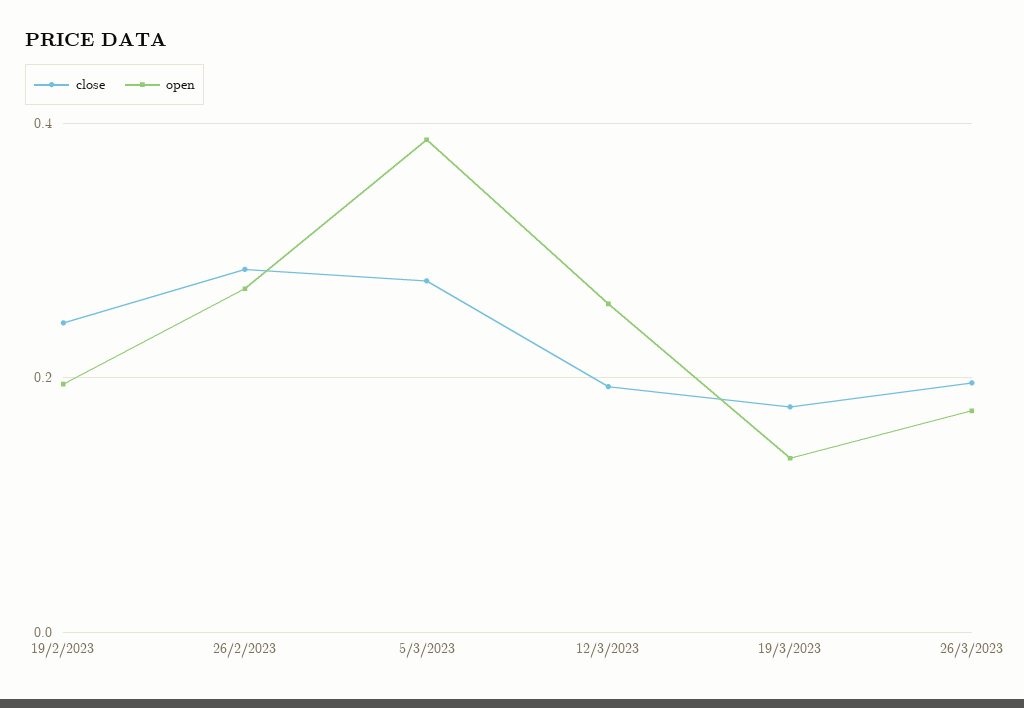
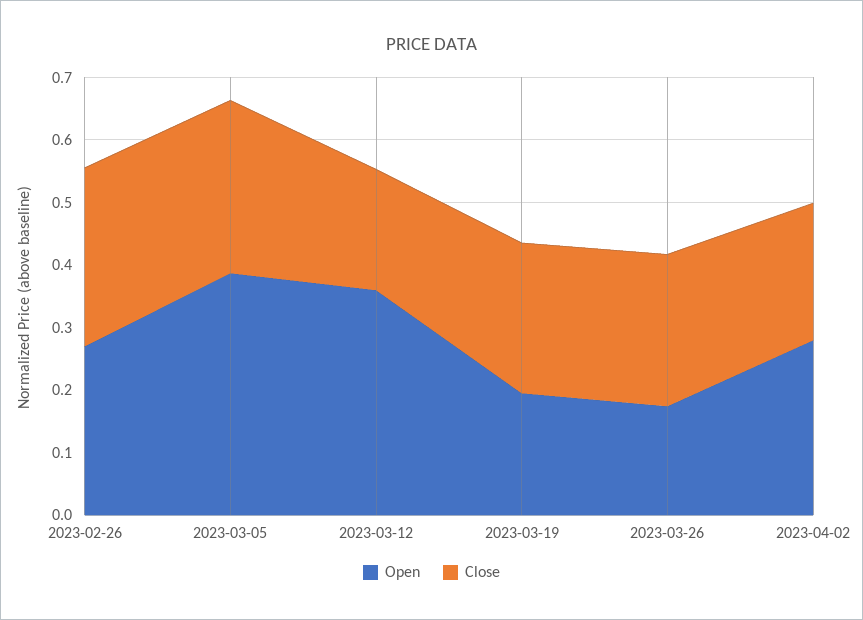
close, 19/2/2023: 0.24 -> none
open, 19/2/2023: 0.2 -> none
open, 12/3/2023: 0.26 -> 0.36
close, 19/3/2023: 0.18 -> 0.24
open, 19/3/2023: 0.14 -> 0.2
close, 26/3/2023: 0.2 -> 0.24
open, 2023-04-02: none -> 0.28
close, 2023-04-02: none -> 0.22

